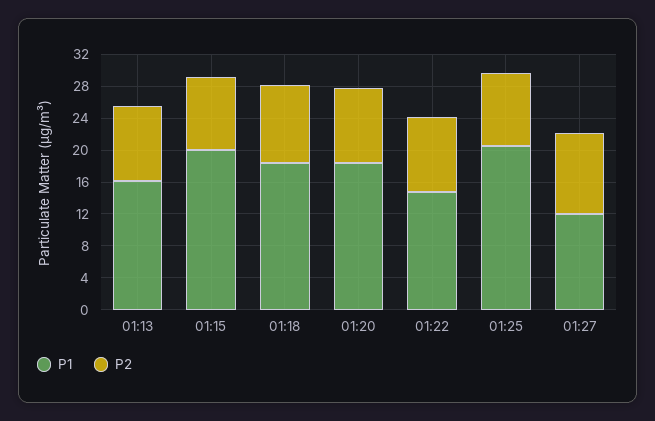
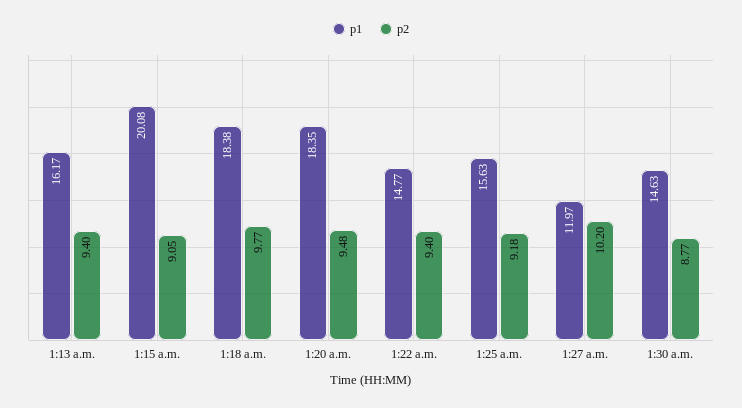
P1, 01:25: 20 -> 15.63
P1, 1:30 a.m.: none -> 14.63
P2, 1:30 a.m.: none -> 8.77

